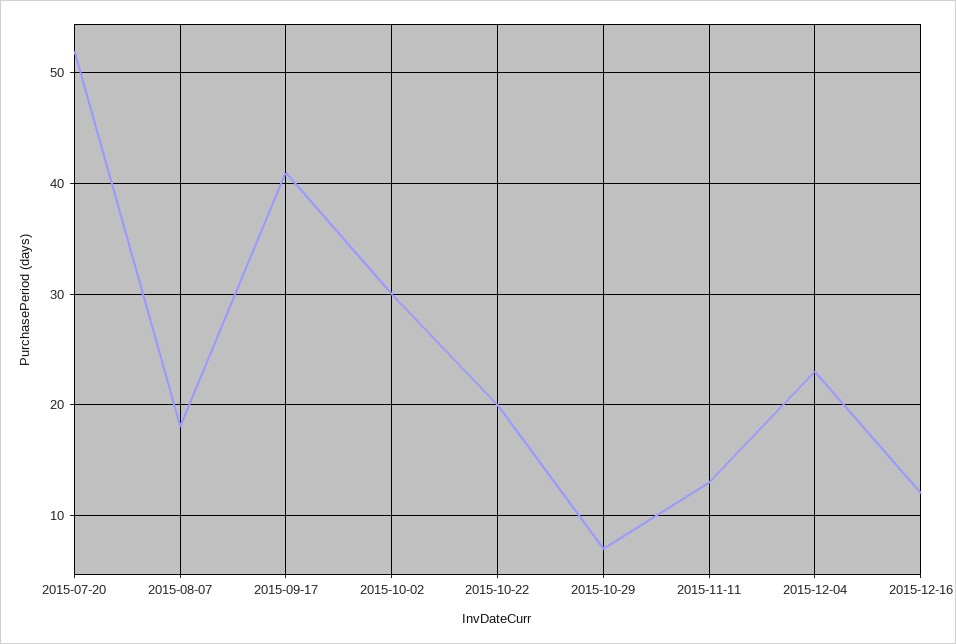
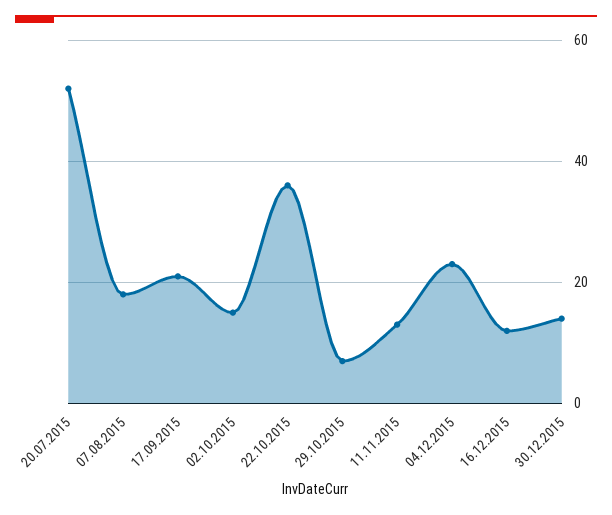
2015-09-17: 41 -> 20
2015-10-02: 30 -> 15
2015-10-22: 20 -> 35
30.12.2015: none -> 15

